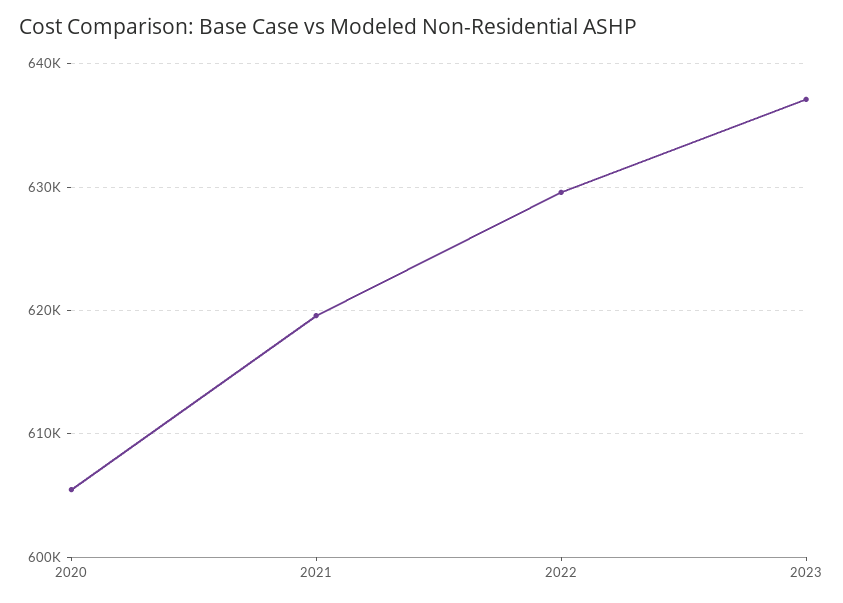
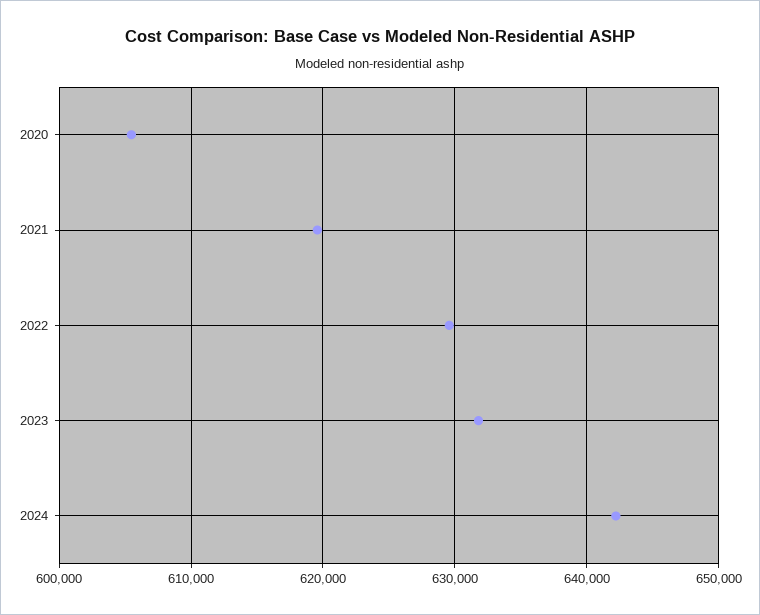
2023: 637000 -> 632000
2024: none -> 642000

